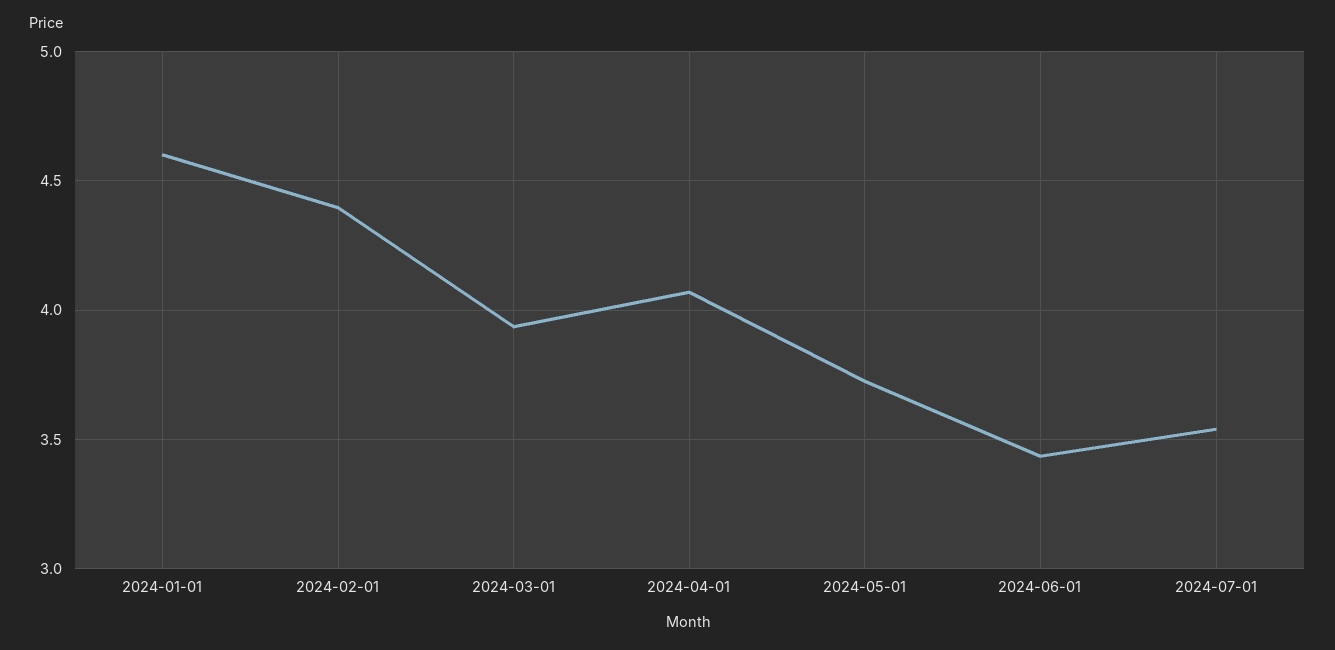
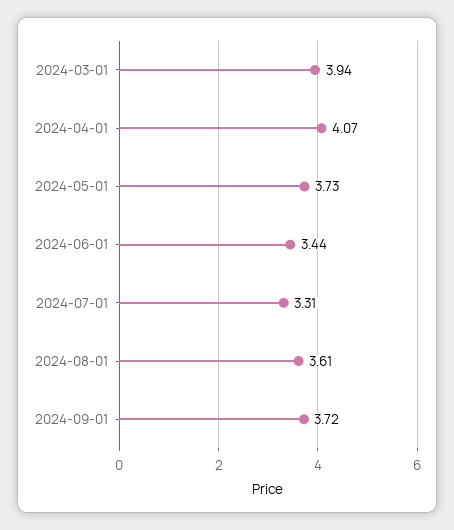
2024-01-01: 4.6 -> none
2024-02-01: 4.4 -> none
2024-07-01: 3.55 -> 3.31
2024-08-01: none -> 3.61
2024-09-01: none -> 3.72

